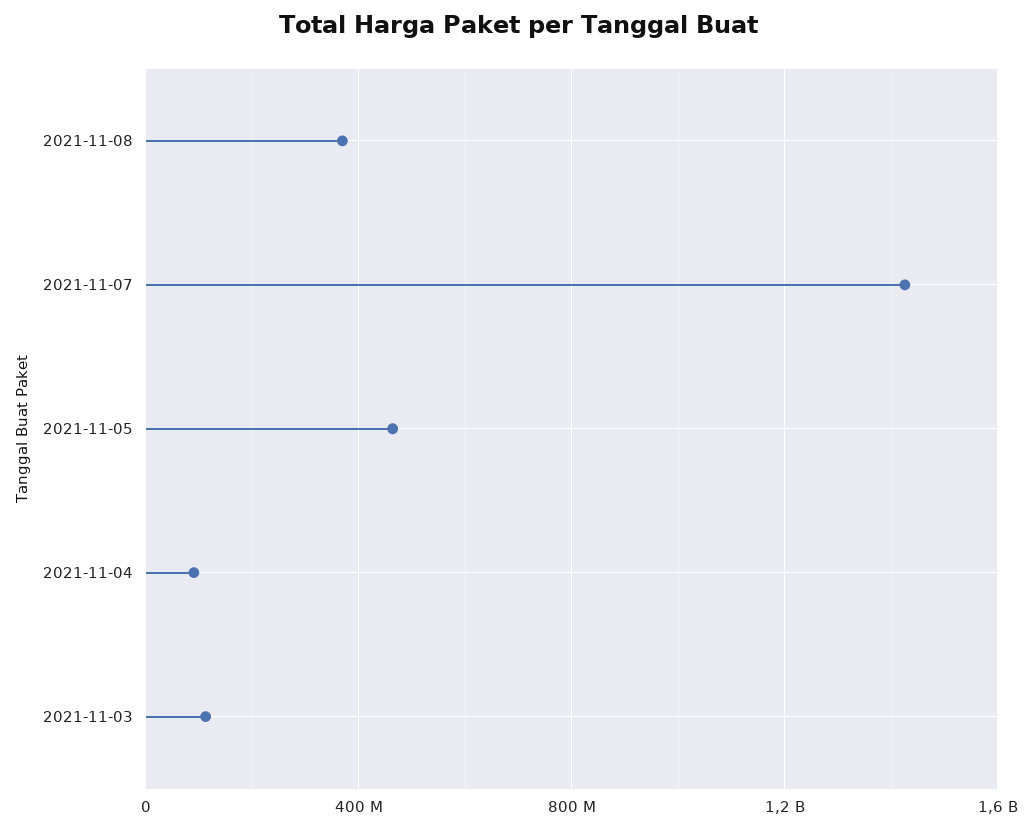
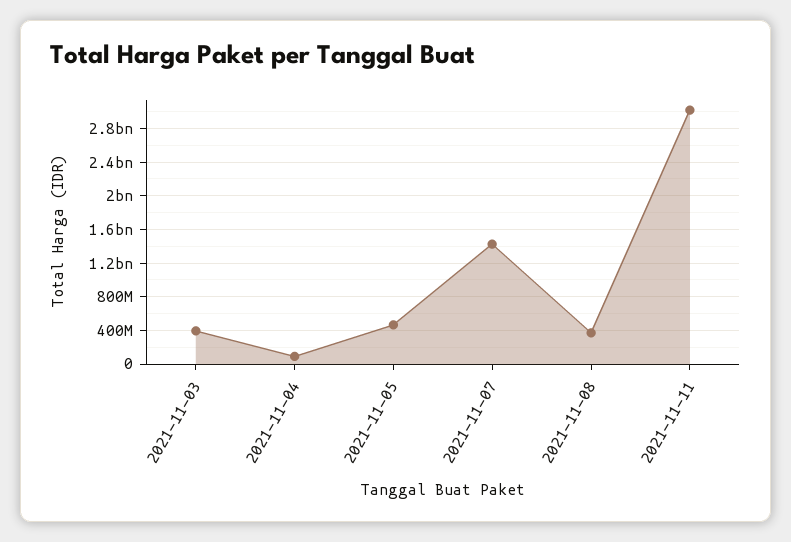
2021-11-03: 100000000 -> 400000000
2021-11-11: none -> 3000000000

